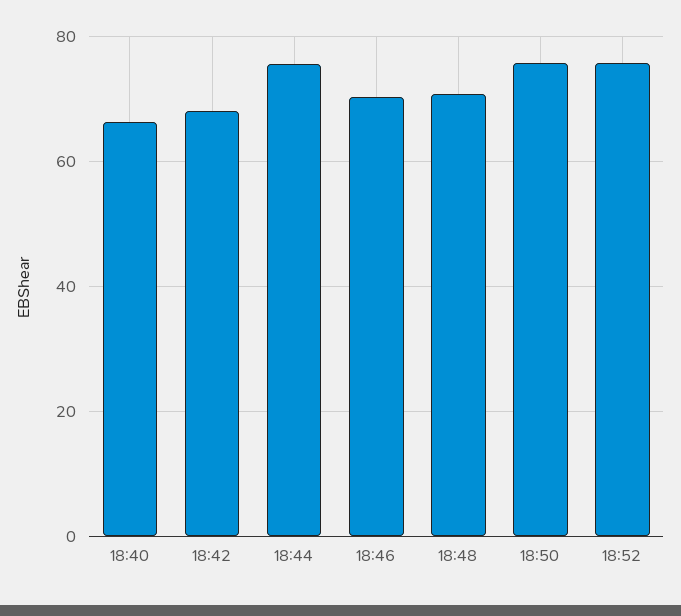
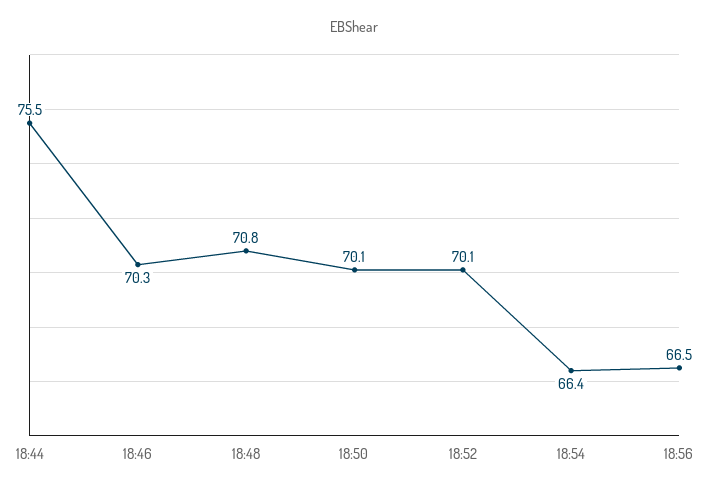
18:40: 66 -> none
18:42: 68 -> none
18:50: 76 -> 70.1
18:52: 76 -> 70.1
18:54: none -> 66.4
18:56: none -> 66.5

